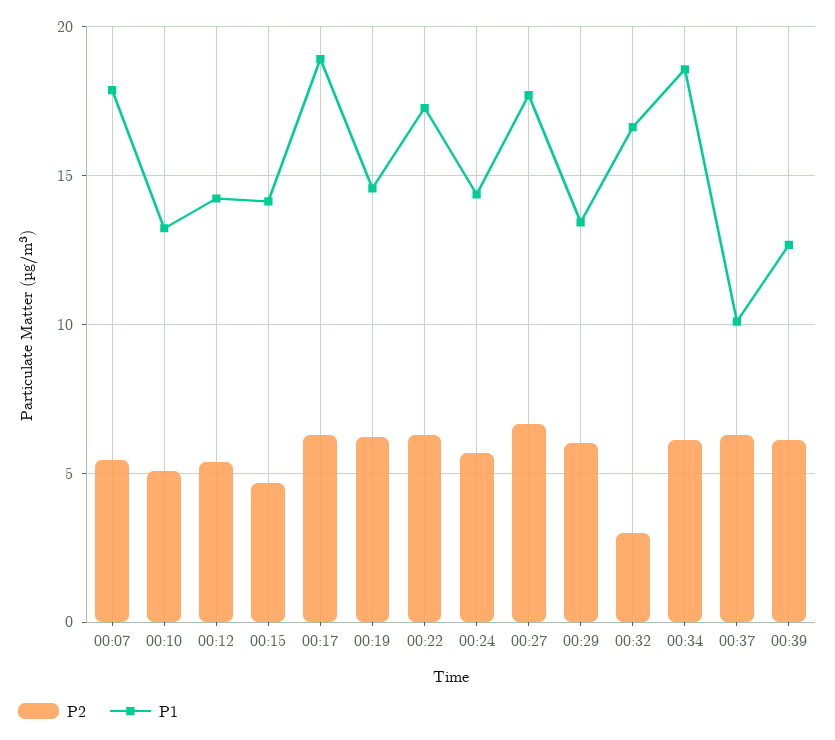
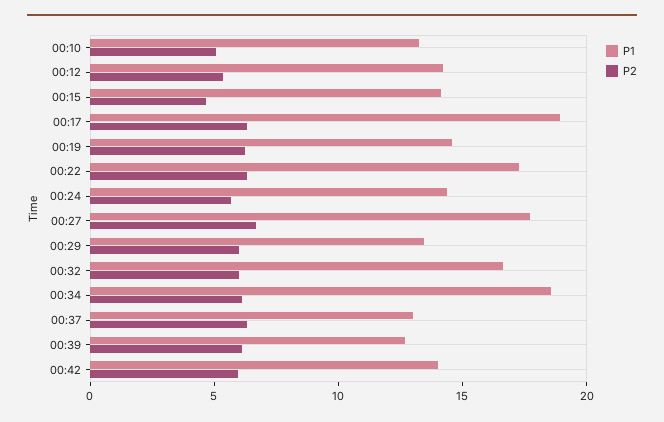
P2, 00:07: 5.5 -> none
P1, 00:07: 18 -> none
P2, 00:32: 3 -> 6
P1, 00:37: 10 -> 13
P1, 00:42: none -> 14
P2, 00:42: none -> 6

